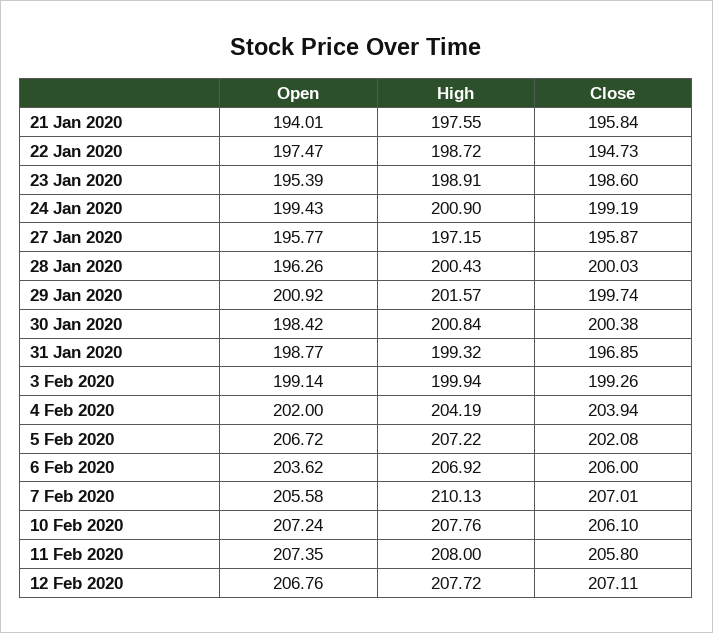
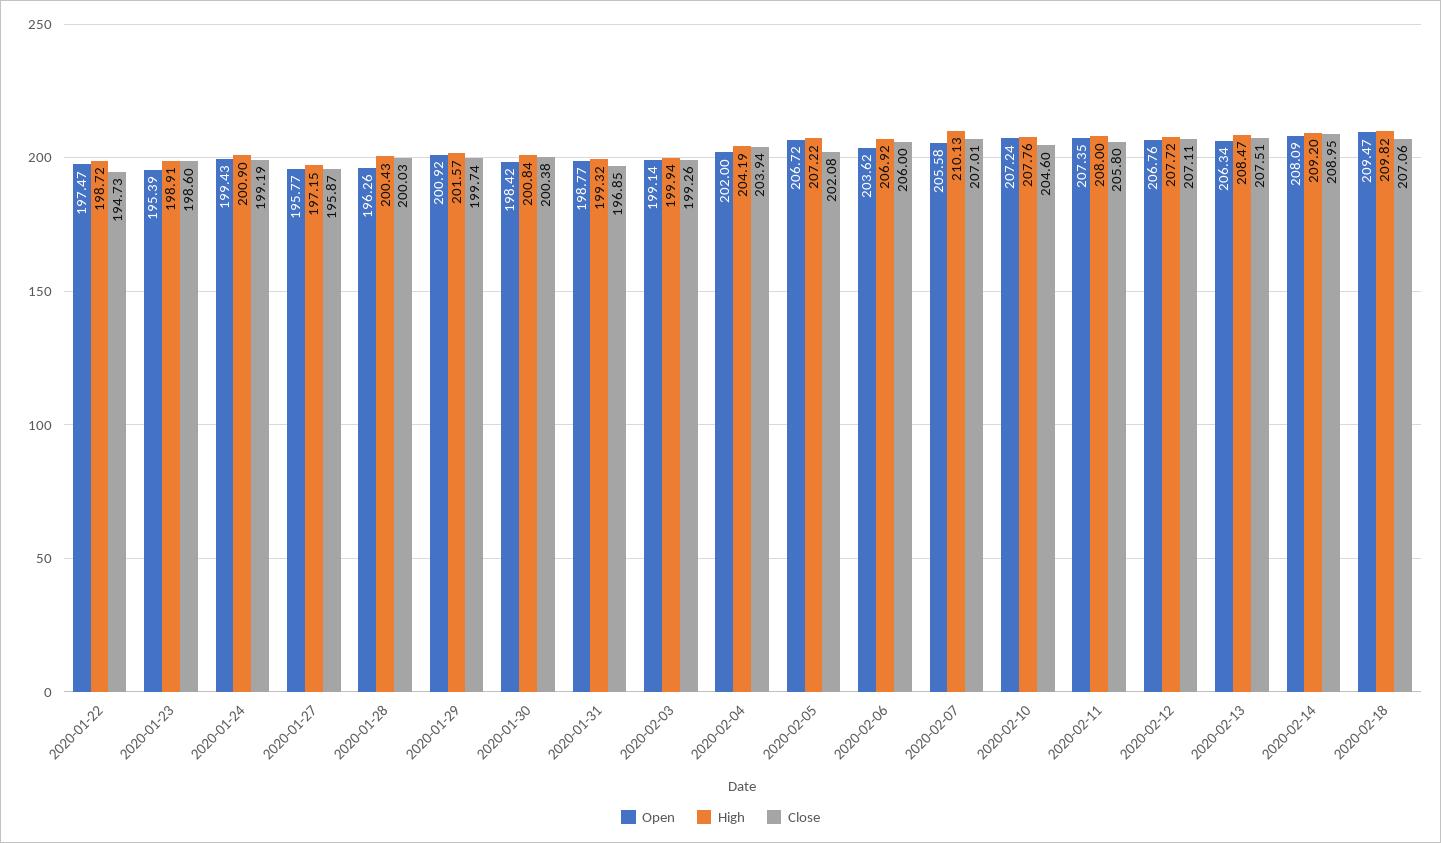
Open, 21 Jan 2020: 194.01 -> none
High, 21 Jan 2020: 197.55 -> none
Close, 21 Jan 2020: 195.84 -> none
Close, 10 Feb 2020: 206.1 -> 204.6
Open, 2020-02-13: none -> 206.34
High, 2020-02-13: none -> 208.47
Close, 2020-02-13: none -> 207.51
Open, 2020-02-14: none -> 208.09
High, 2020-02-14: none -> 209.2
Close, 2020-02-14: none -> 208.95
Open, 2020-02-18: none -> 209.47
High, 2020-02-18: none -> 209.82
Close, 2020-02-18: none -> 207.06

